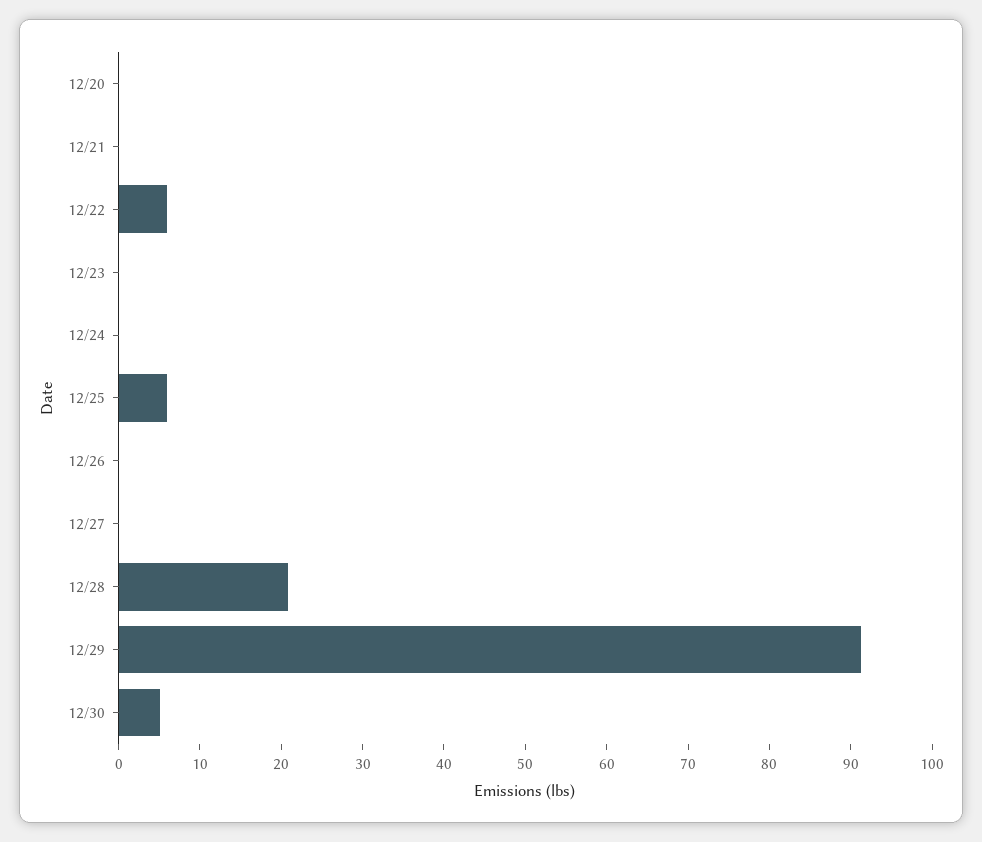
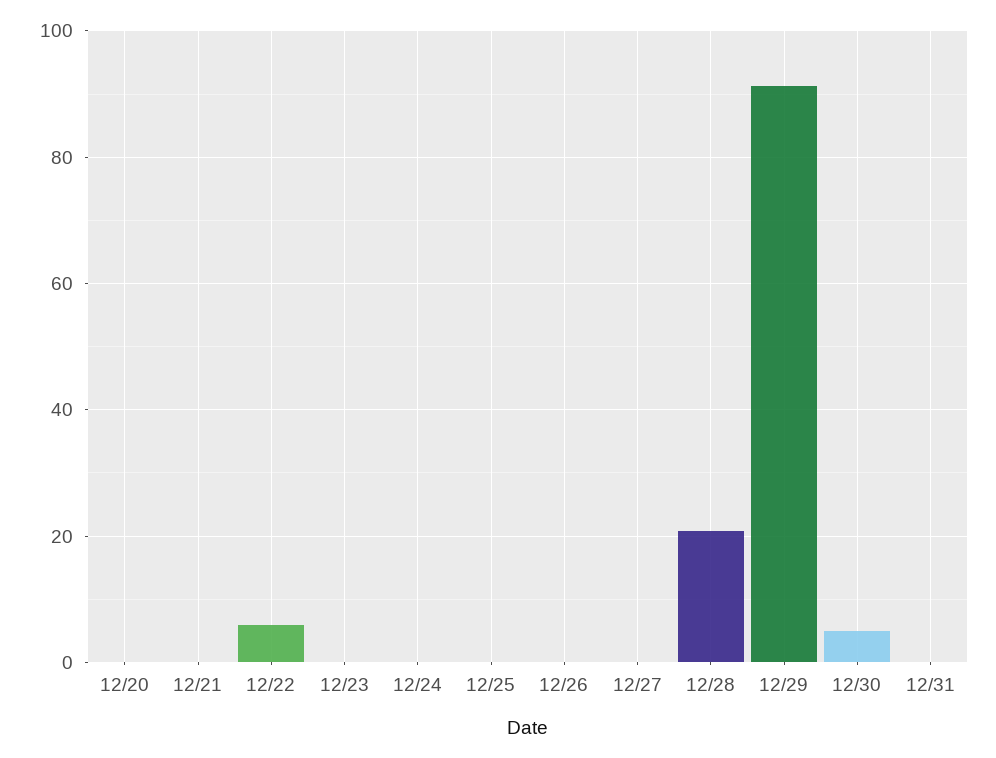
12/25: 6 -> 0
12/31: none -> 0

